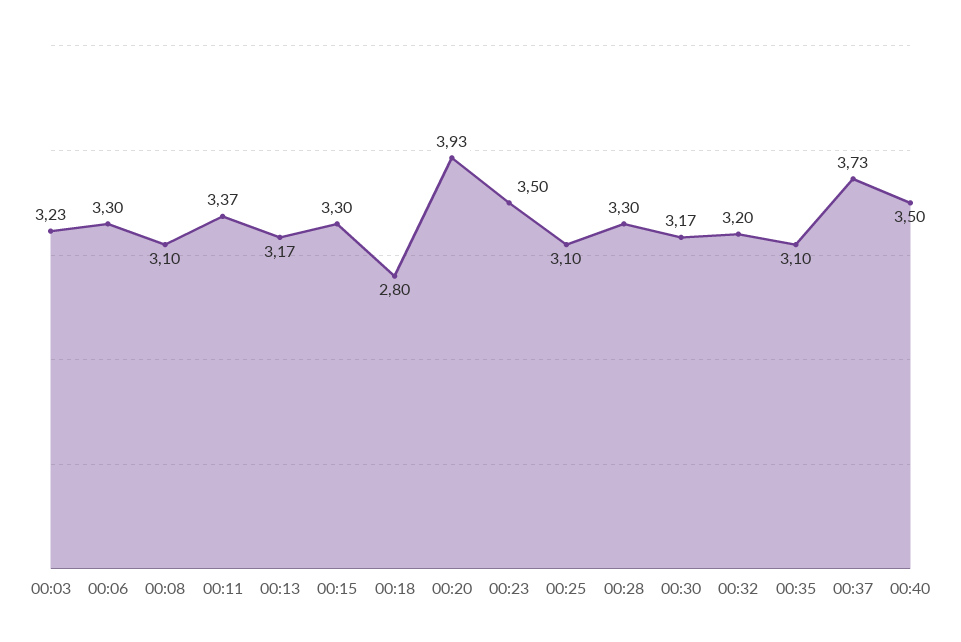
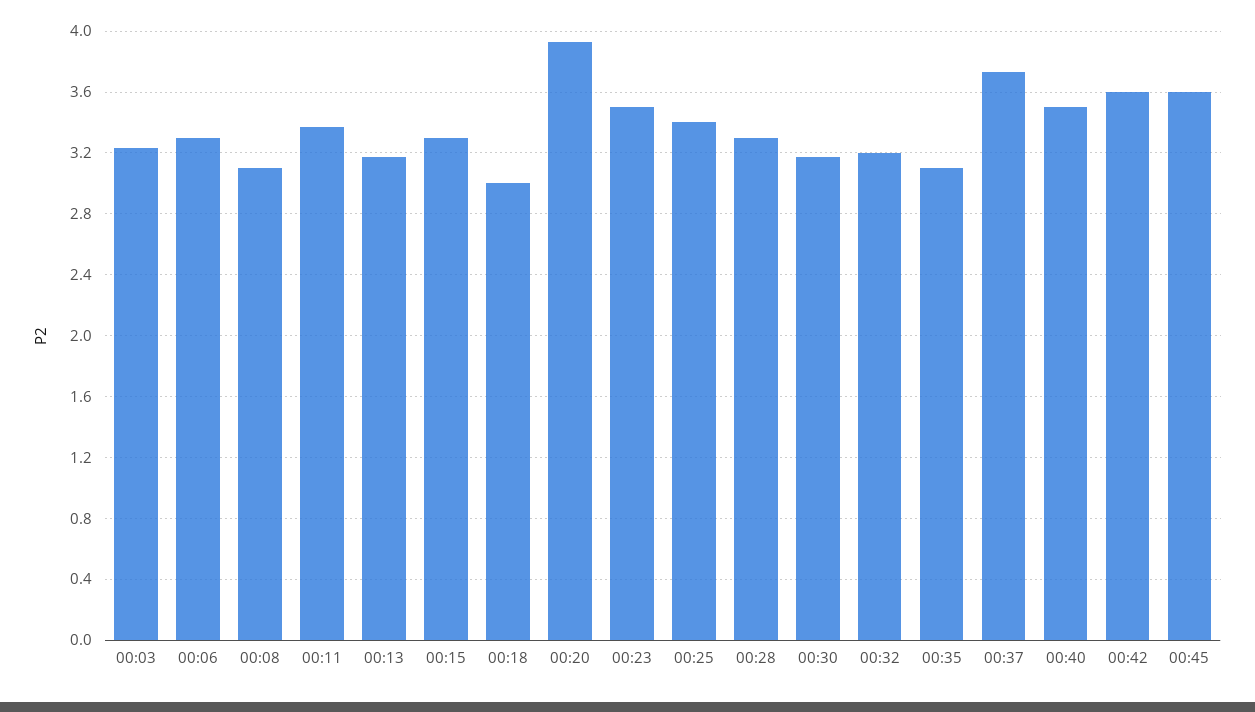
00:18: 2.8 -> 3
00:25: 3.1 -> 3.4
00:42: none -> 3.6
00:45: none -> 3.6

